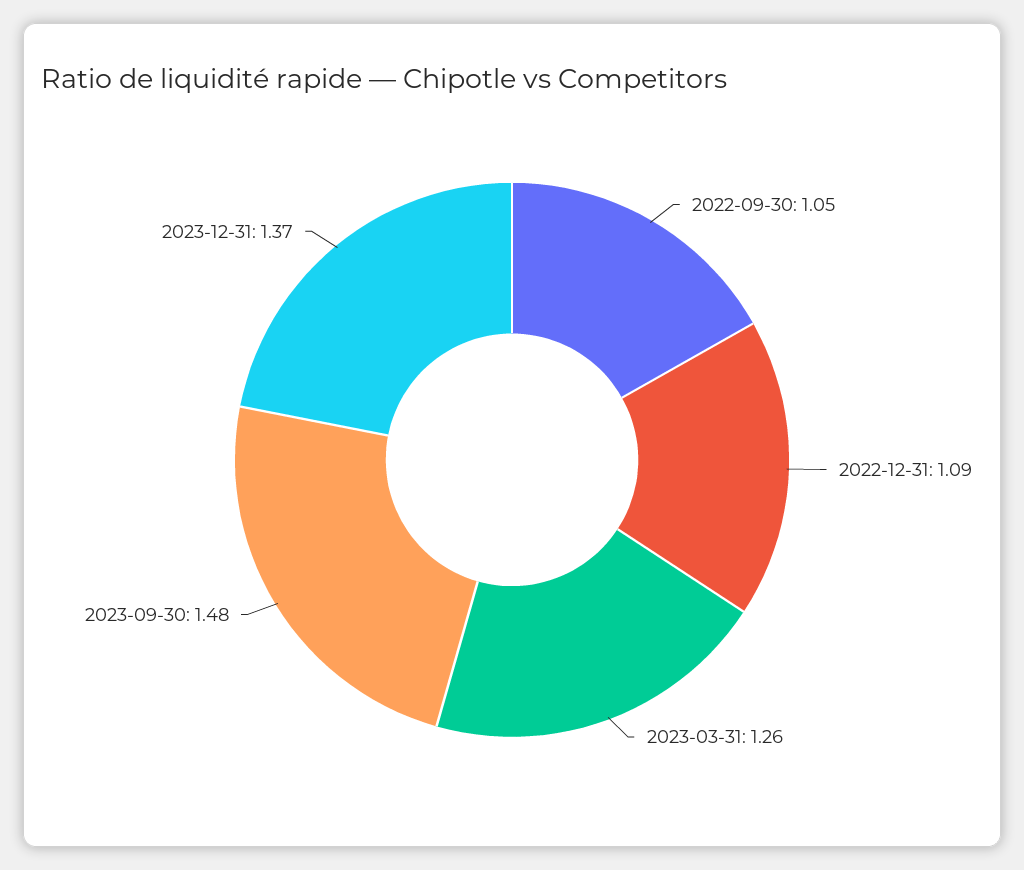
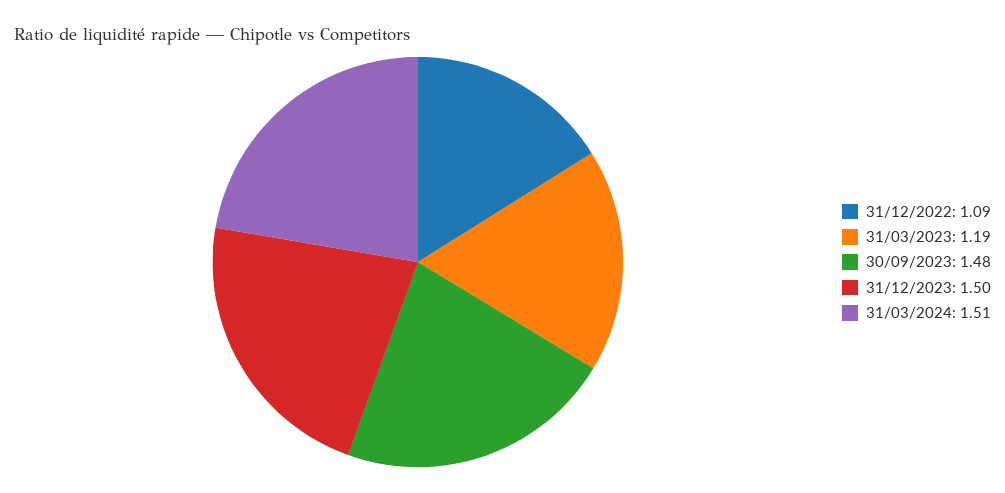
2022-09-30: 1.05 -> none
2023-03-31: 1.26 -> 1.19
2023-12-31: 1.37 -> 1.5
31/03/2024: none -> 1.51

